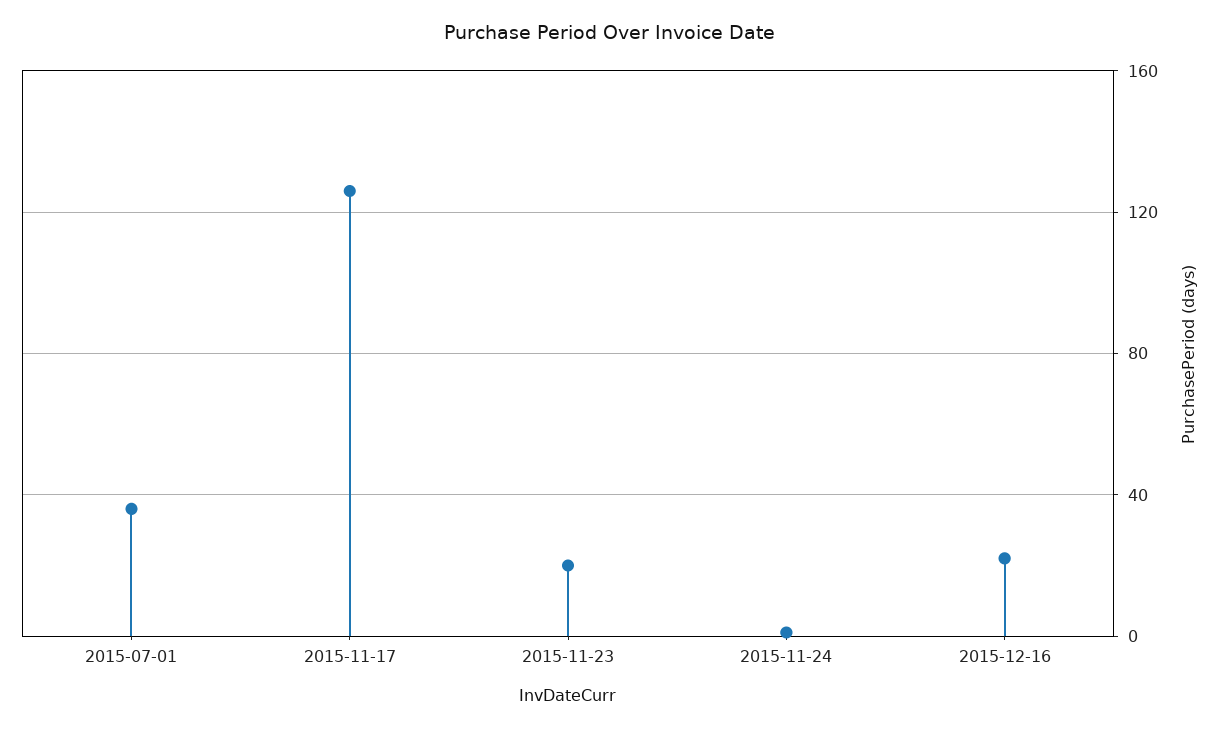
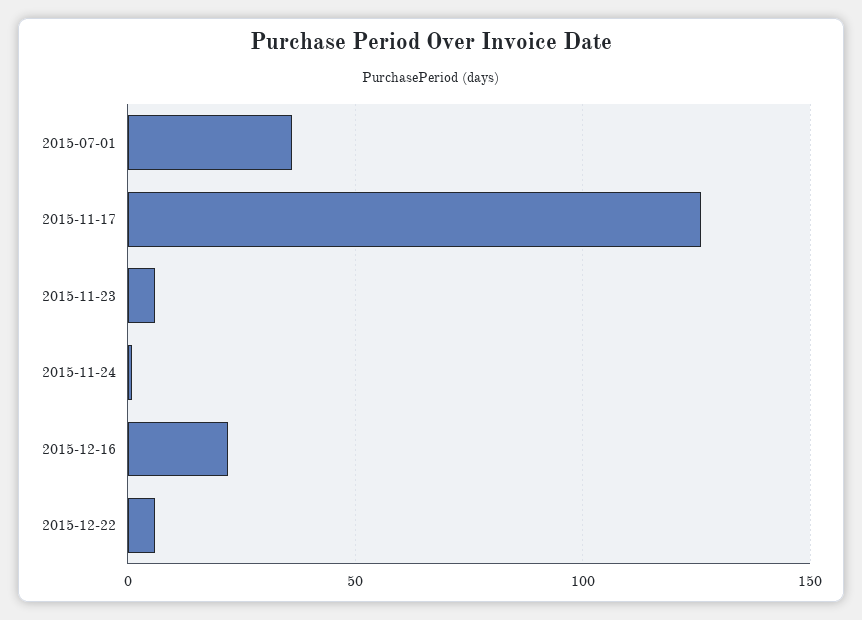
2015-11-23: 20 -> 5
2015-12-22: none -> 5

